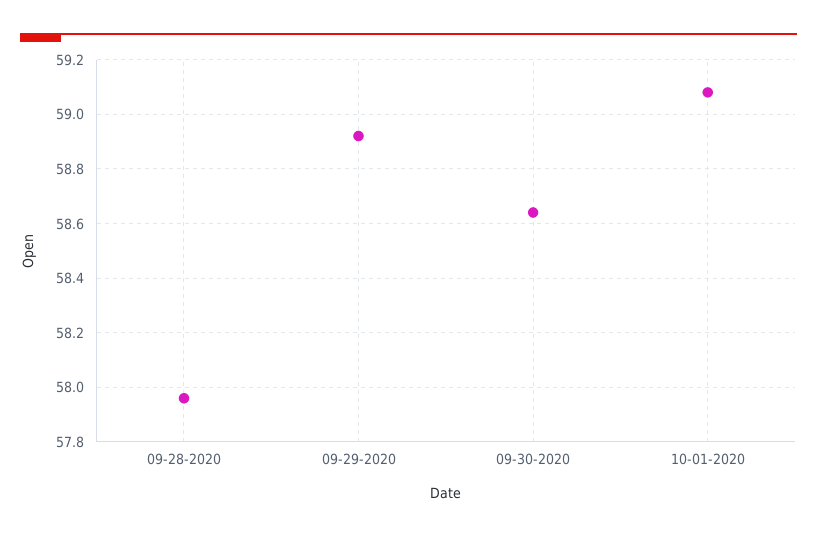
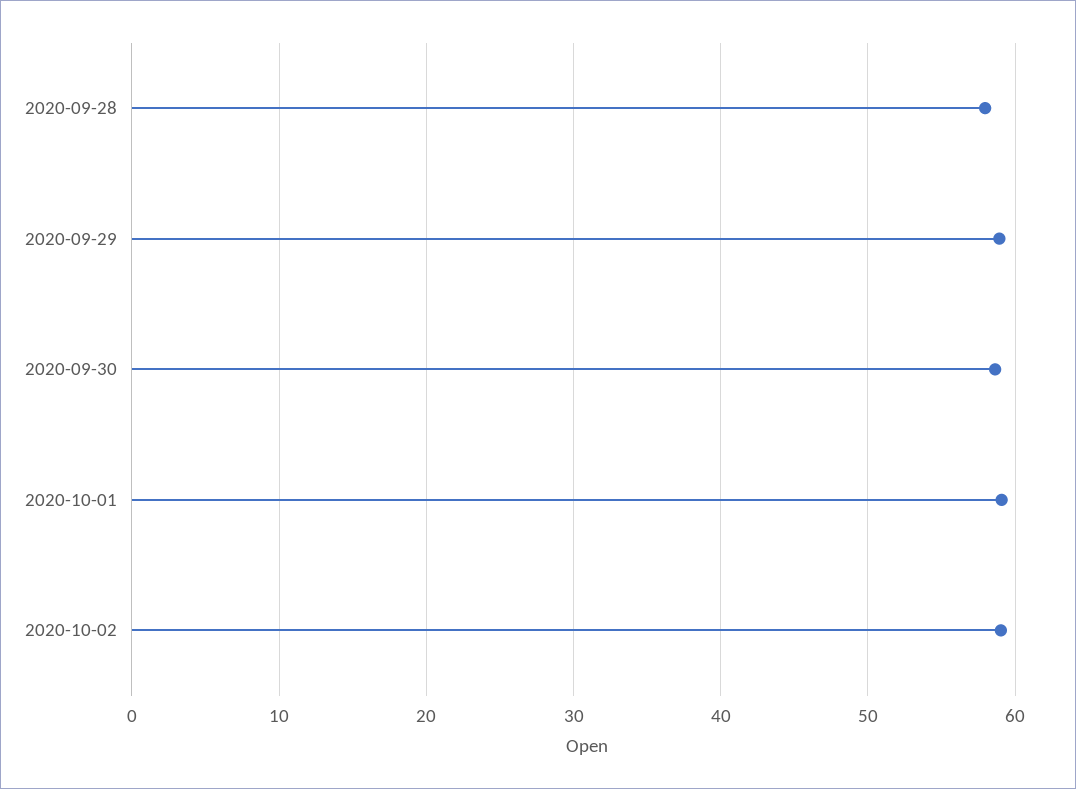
2020-10-02: none -> 59

